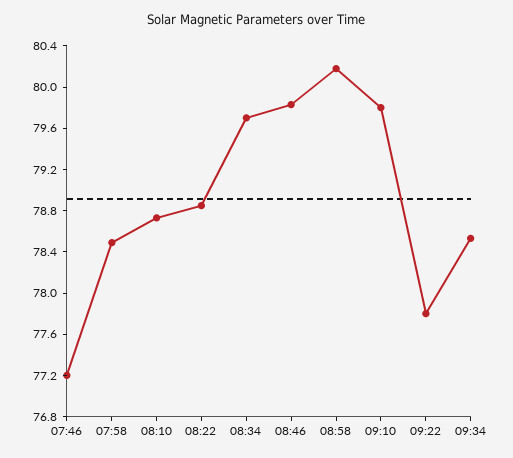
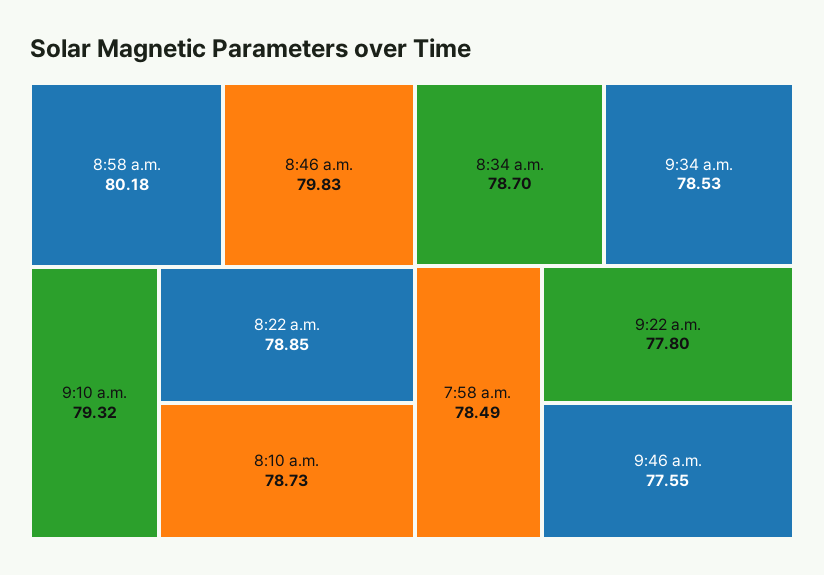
07:46: 77.2 -> none
08:34: 79.7 -> 78.7
09:10: 79.8 -> 79.32
9:46 a.m.: none -> 77.55

